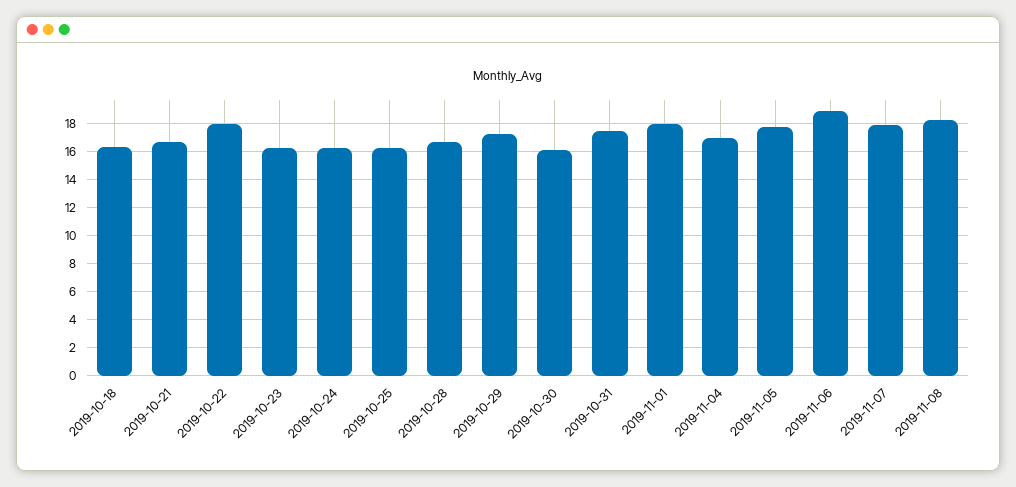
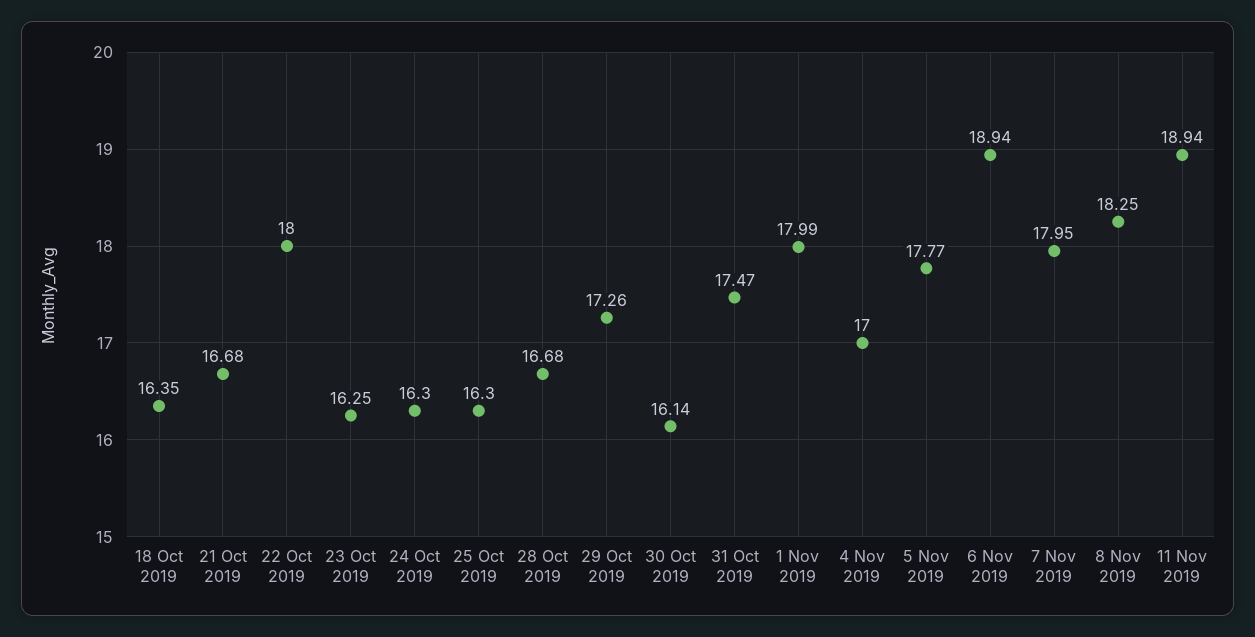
11 Nov 2019: none -> 18.94

